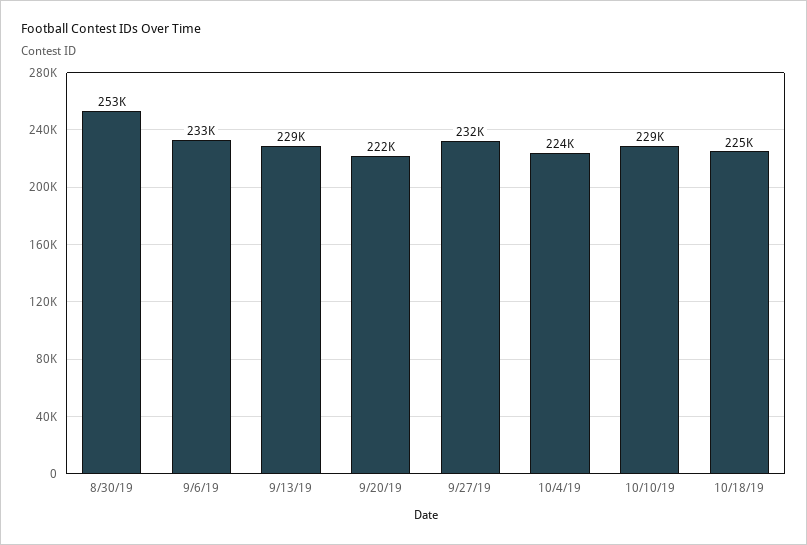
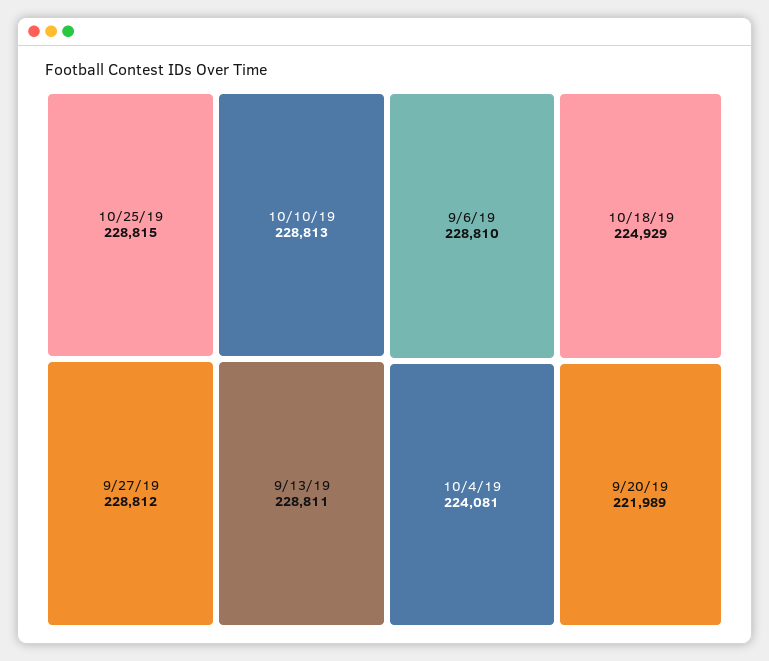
8/30/19: 253000 -> none
9/6/19: 233000 -> 228810
9/27/19: 232000 -> 228812
10/25/19: none -> 228815

